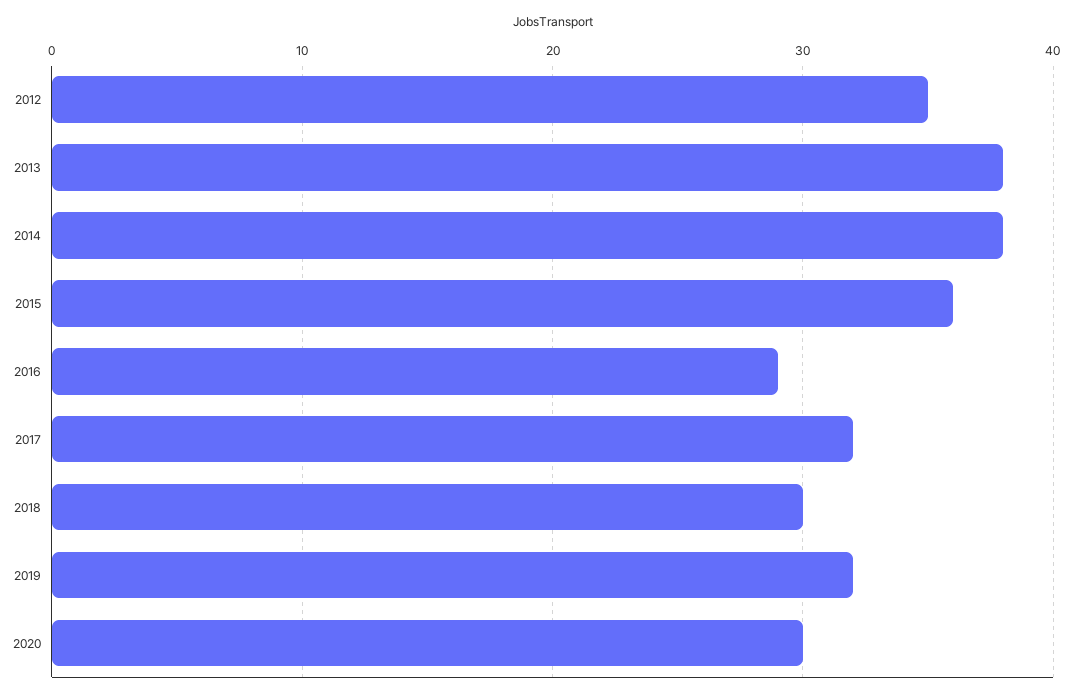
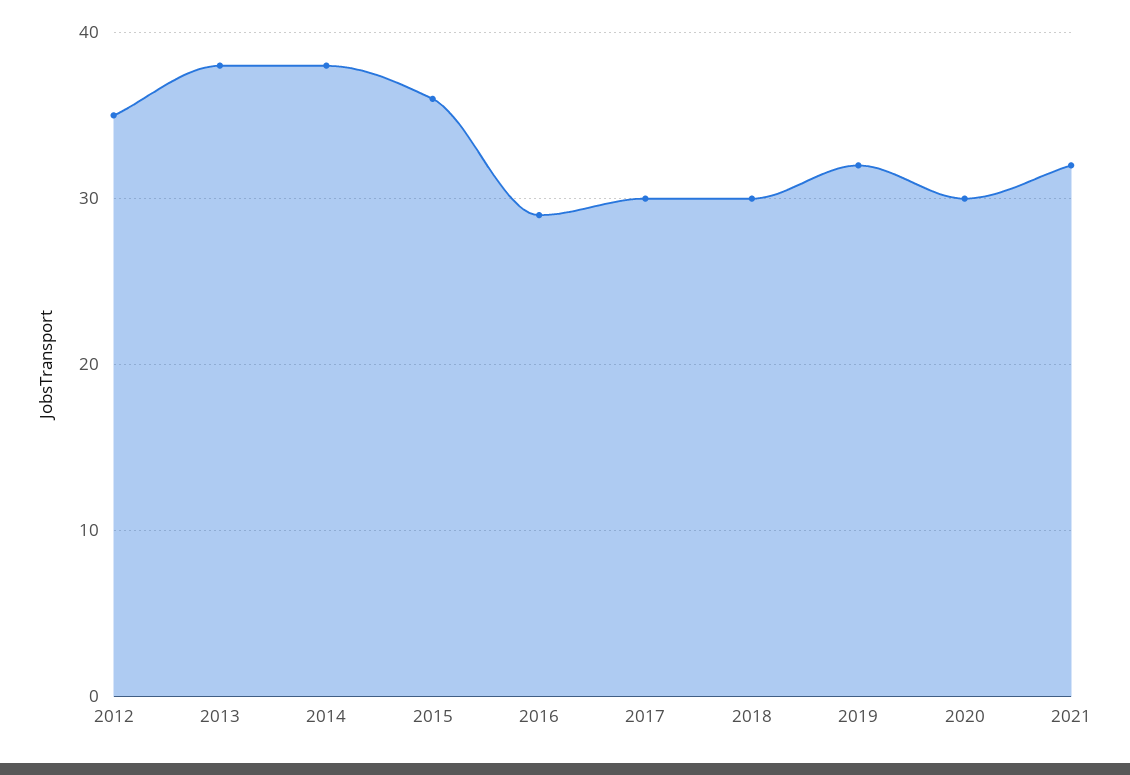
2017: 32 -> 30
2021: none -> 32

